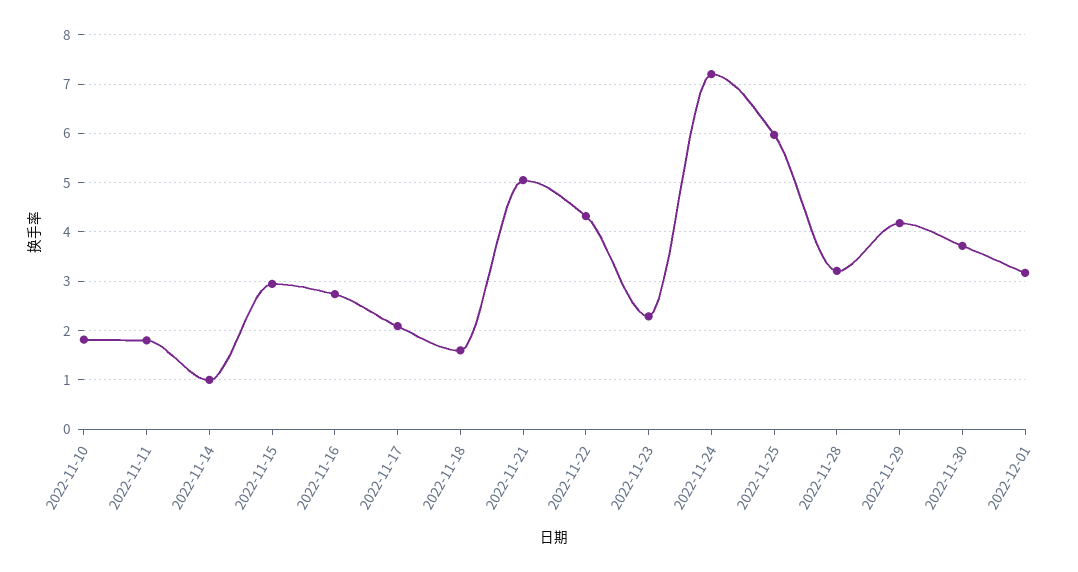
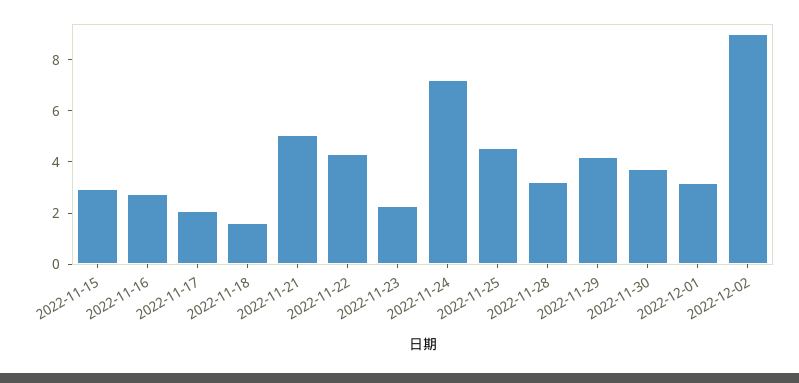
2022-11-10: 1.8 -> none
2022-11-11: 1.8 -> none
2022-11-14: 1 -> none
2022-11-25: 6 -> 4.5
2022-12-02: none -> 9

